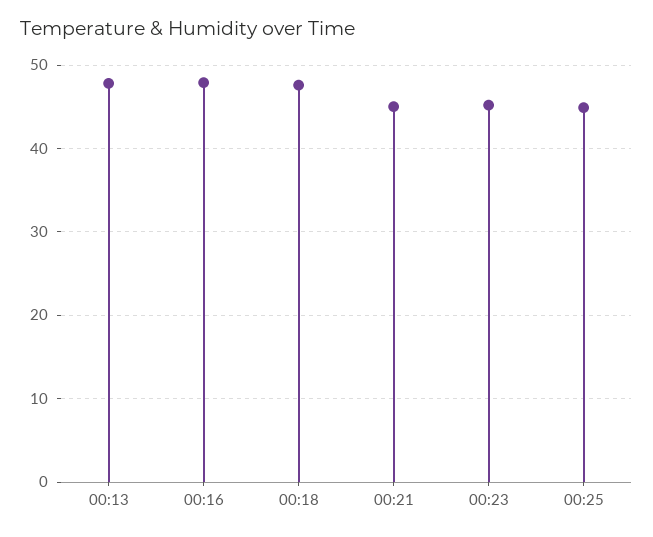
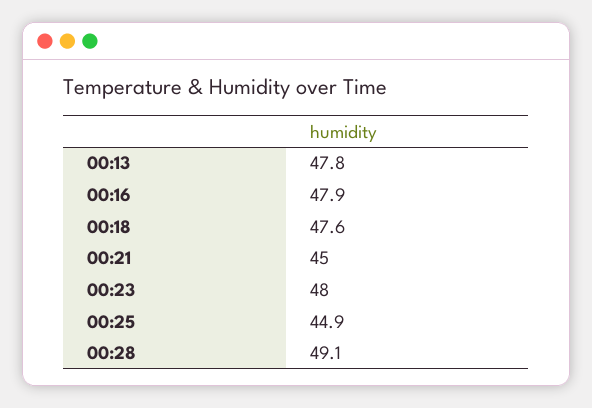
00:23: 45 -> 48
00:28: none -> 49.1

